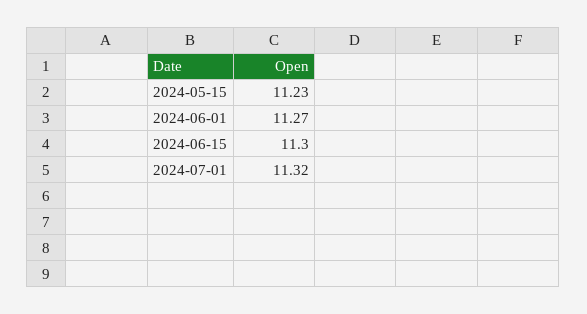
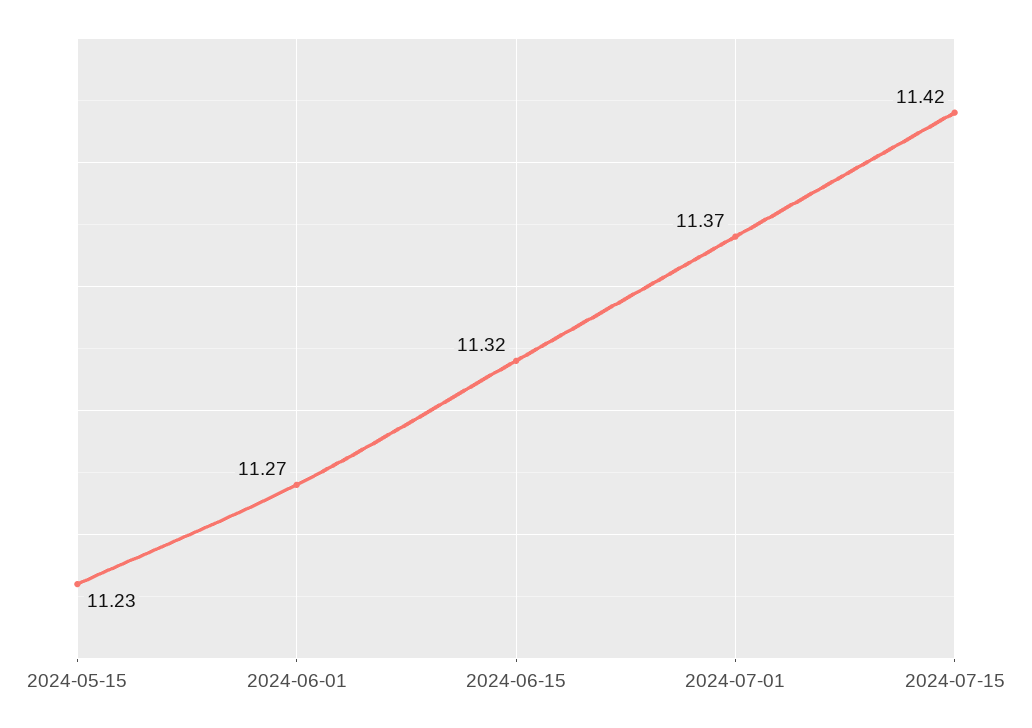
2024-06-15: 11.3 -> 11.32
2024-07-01: 11.32 -> 11.37
2024-07-15: none -> 11.42

